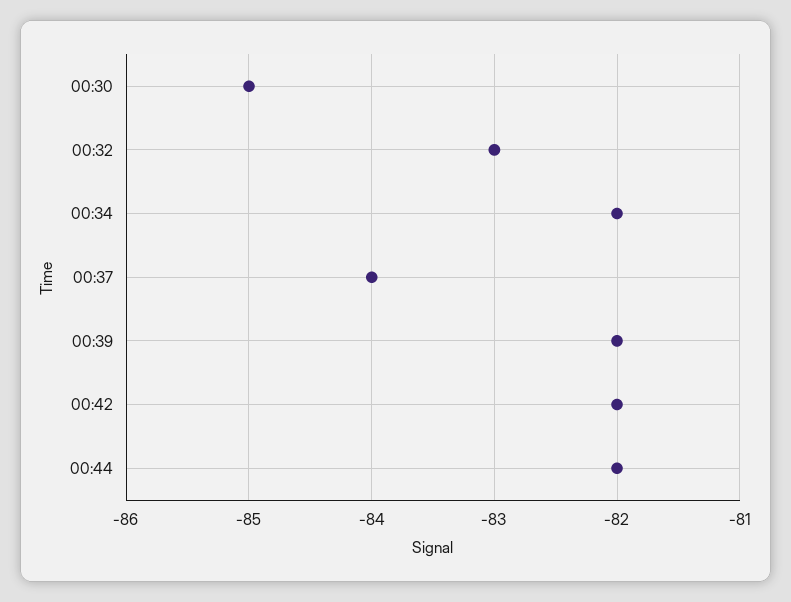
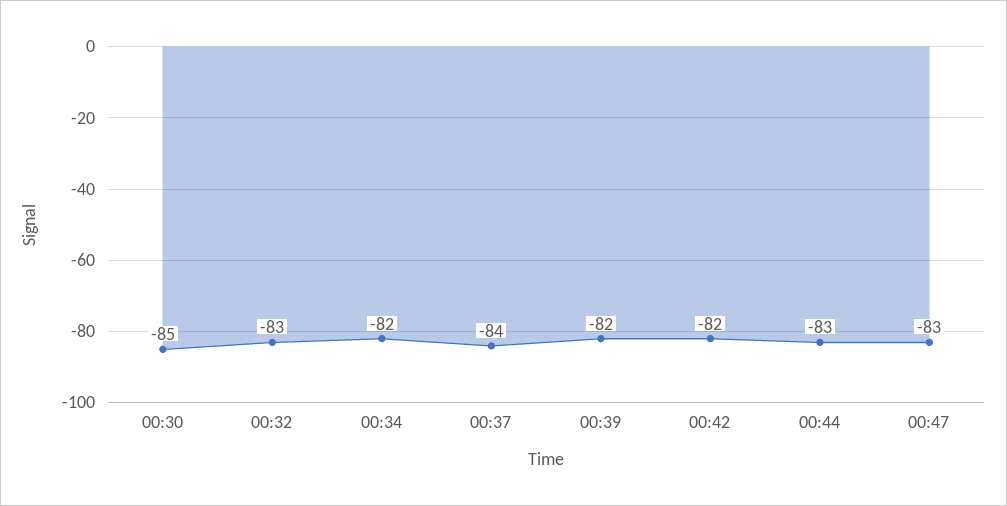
00:44: -82 -> -83
00:47: none -> -83

